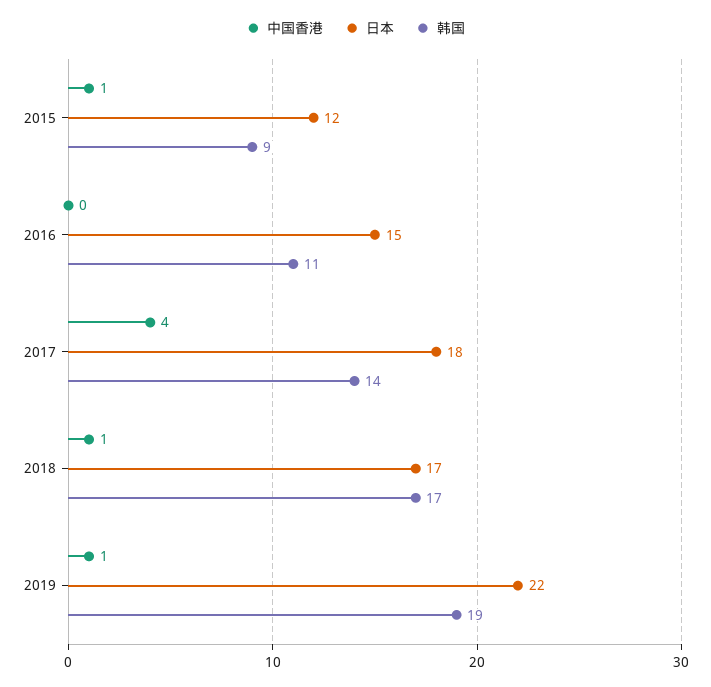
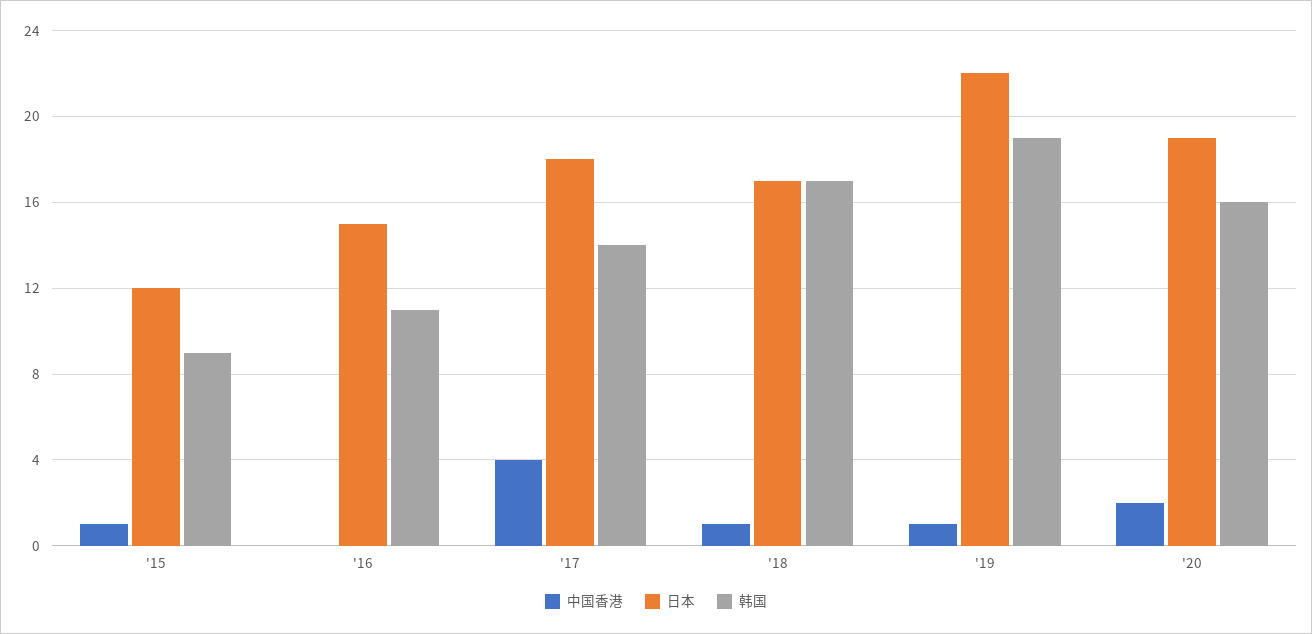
中国香港, '20: none -> 2
日本, '20: none -> 19
韩国, '20: none -> 16

